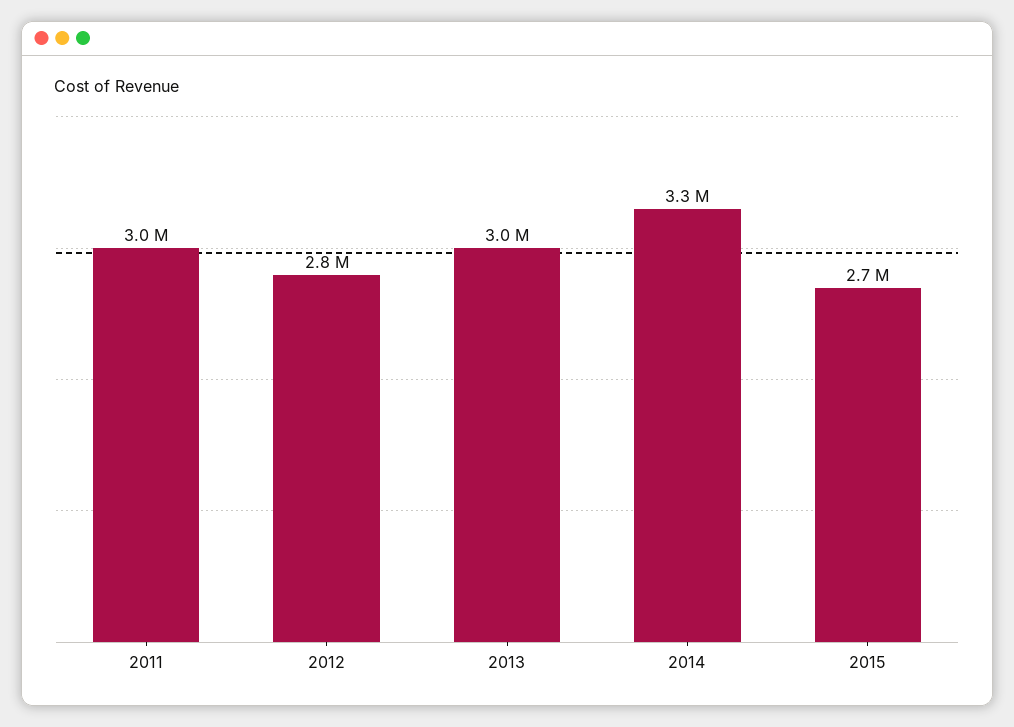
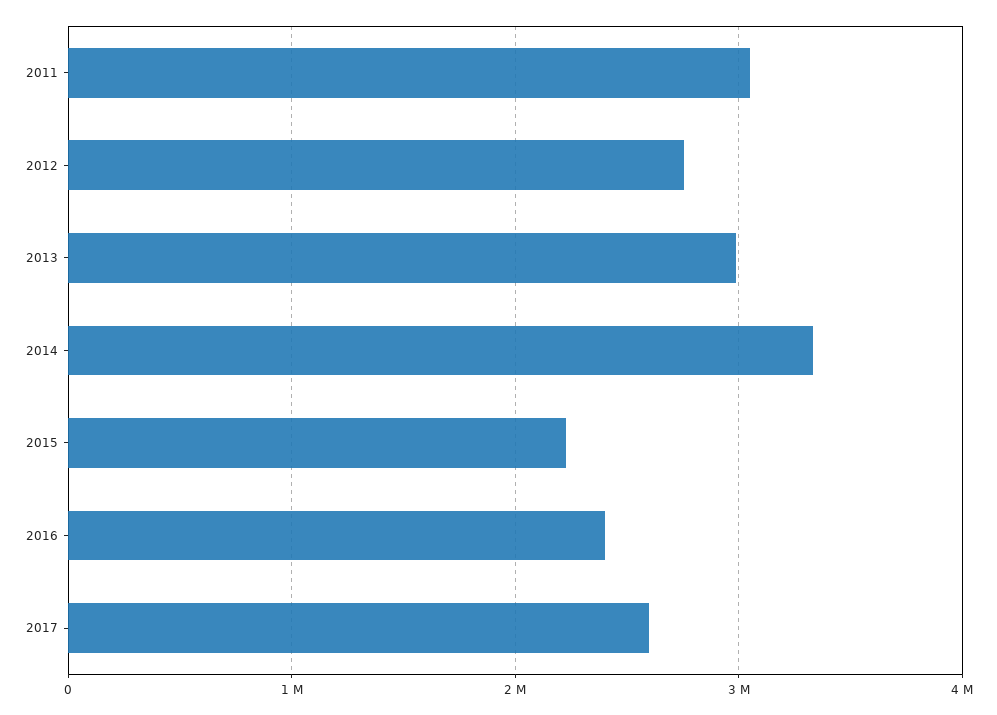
2015: 2700000 -> 2200000
2016: none -> 2400000
2017: none -> 2600000

